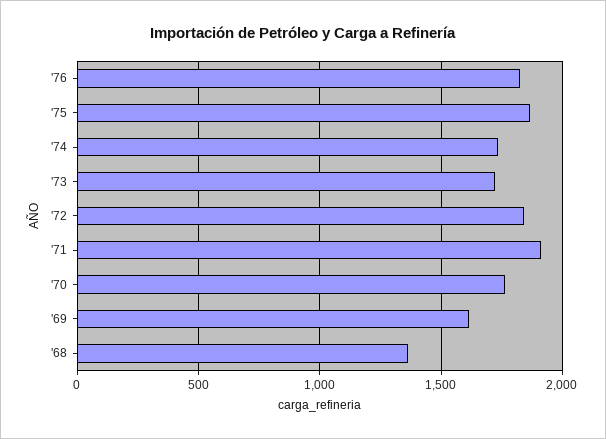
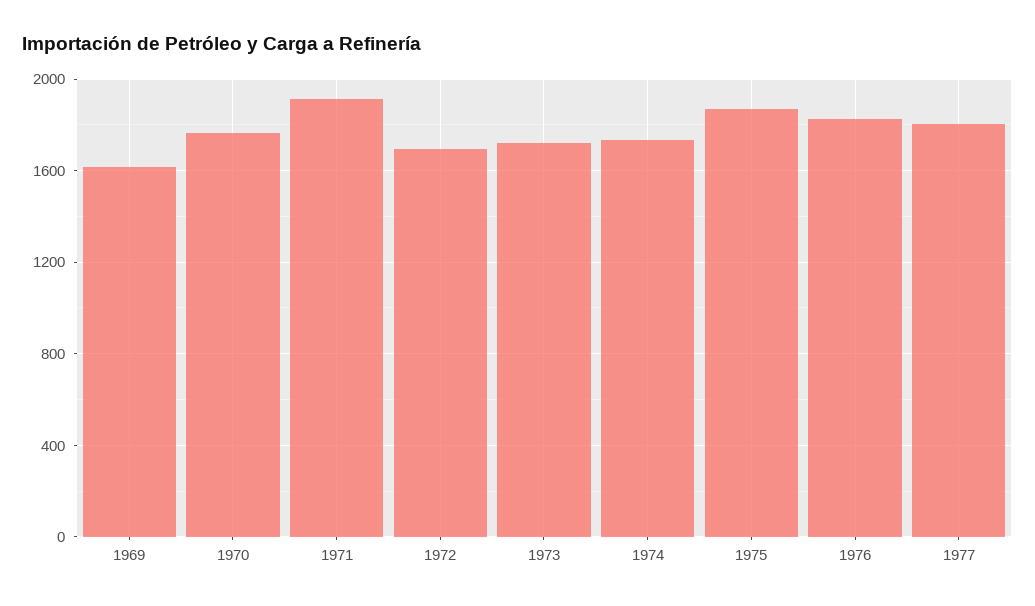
'72: 1850 -> 1700
'68: 1350 -> none
1977: none -> 1800

